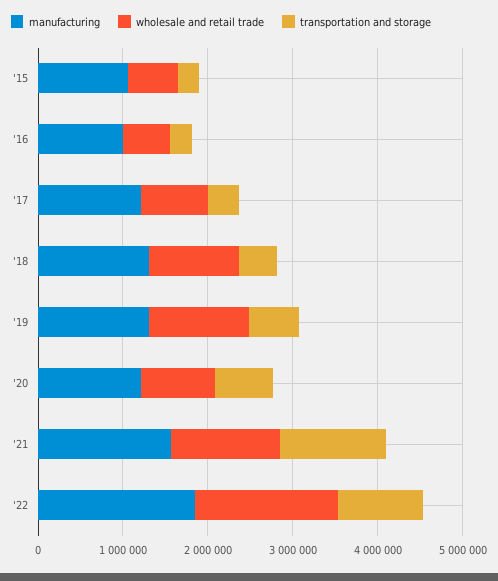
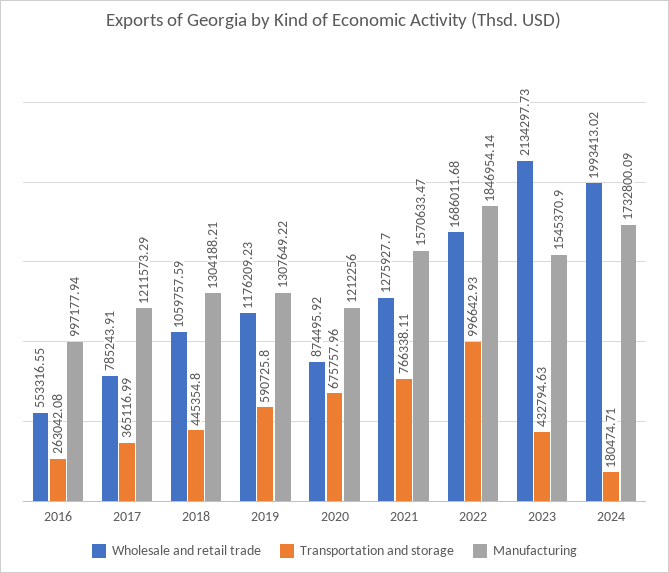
manufacturing, '15: 1000000 -> none
wholesale and retail trade, '15: 600000 -> none
transportation and storage, '15: 200000 -> none
transportation and storage, '21: 1200000 -> 766338.11
wholesale and retail trade, 2023: none -> 2134297.73
transportation and storage, 2023: none -> 432794.63
manufacturing, 2023: none -> 1545370.9
wholesale and retail trade, 2024: none -> 1993413.02
transportation and storage, 2024: none -> 180474.71
manufacturing, 2024: none -> 1732800.09

